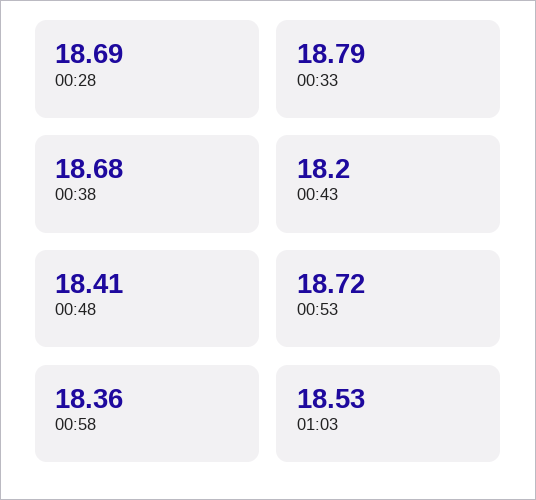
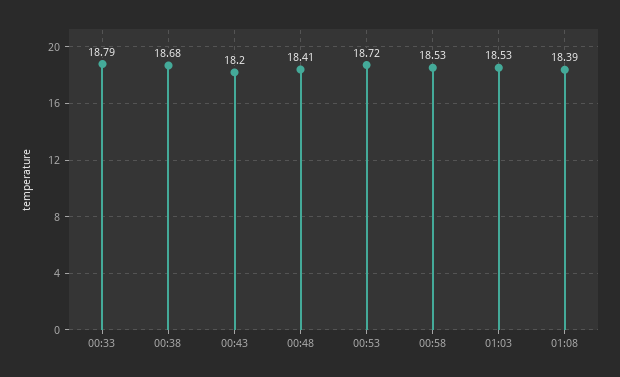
00:28: 18.69 -> none
00:58: 18.36 -> 18.53
01:08: none -> 18.39

